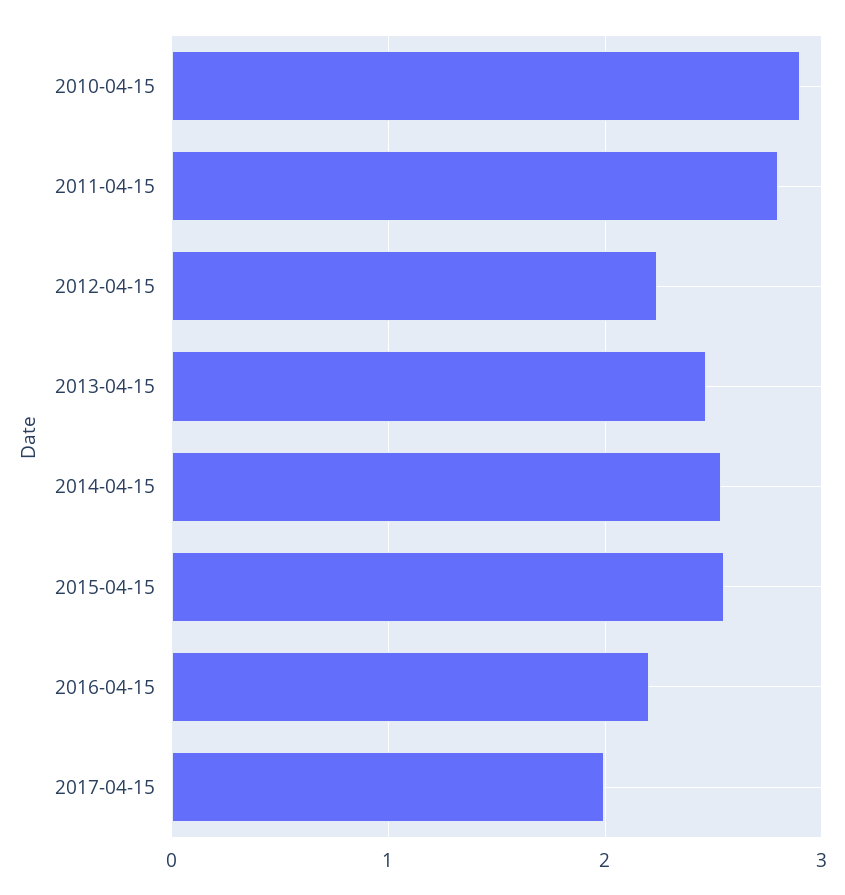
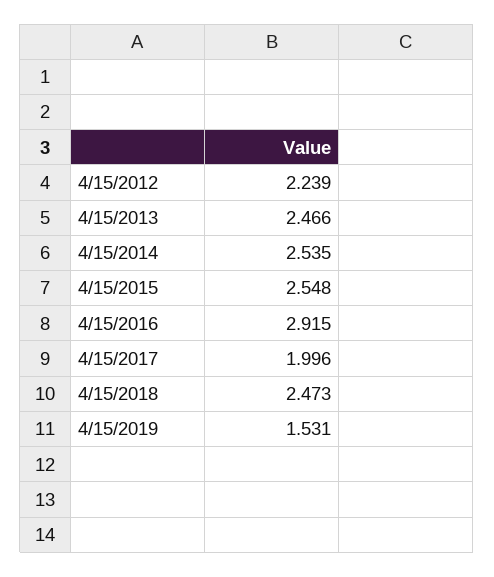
2010-04-15: 2.9 -> none
2011-04-15: 2.8 -> none
2016-04-15: 2.2 -> 2.915
4/15/2018: none -> 2.473
4/15/2019: none -> 1.531

